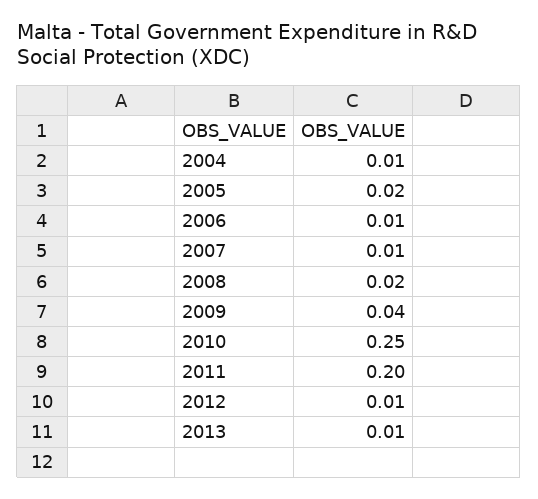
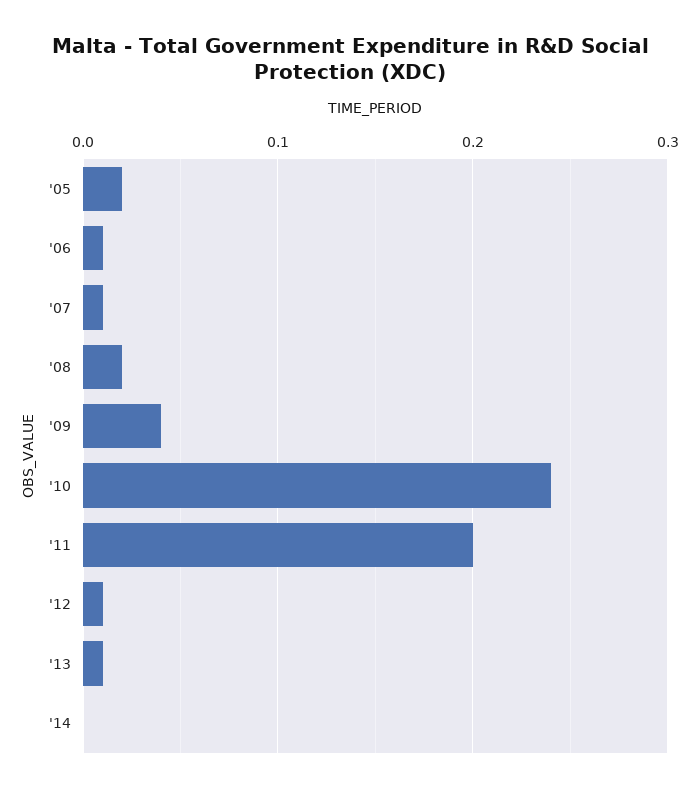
2004: 0.01 -> none
2010: 0.25 -> 0.24
'14: none -> 0

